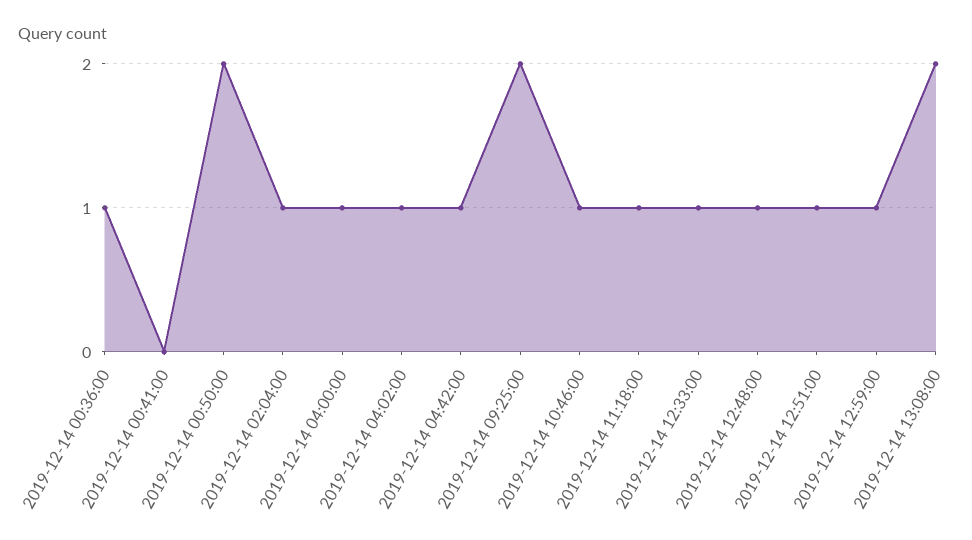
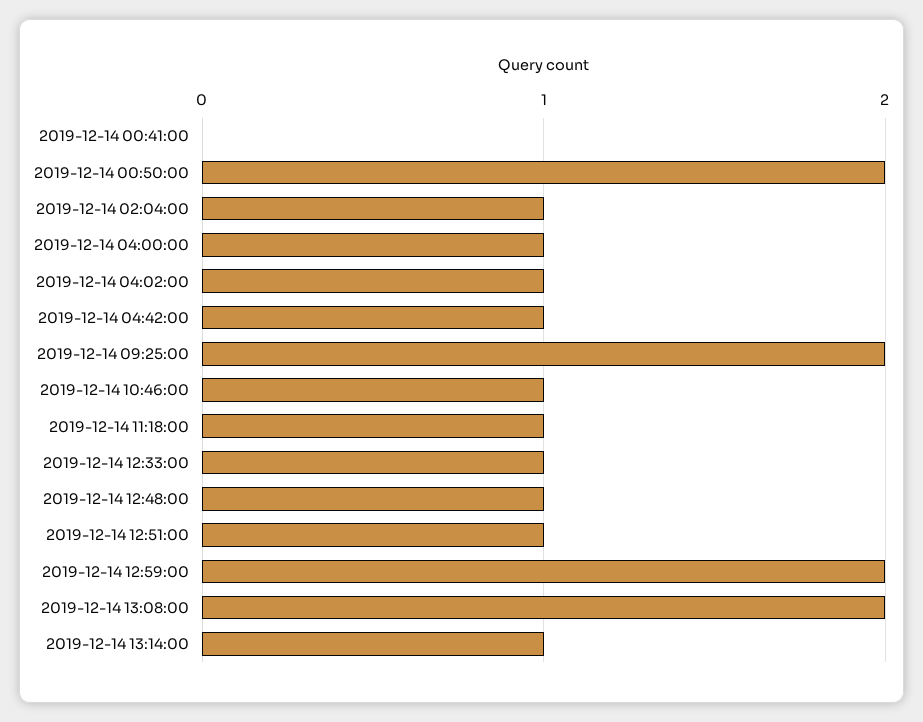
2019-12-14 00:36:00: 1 -> none
2019-12-14 12:59:00: 1 -> 2
2019-12-14 13:14:00: none -> 1

